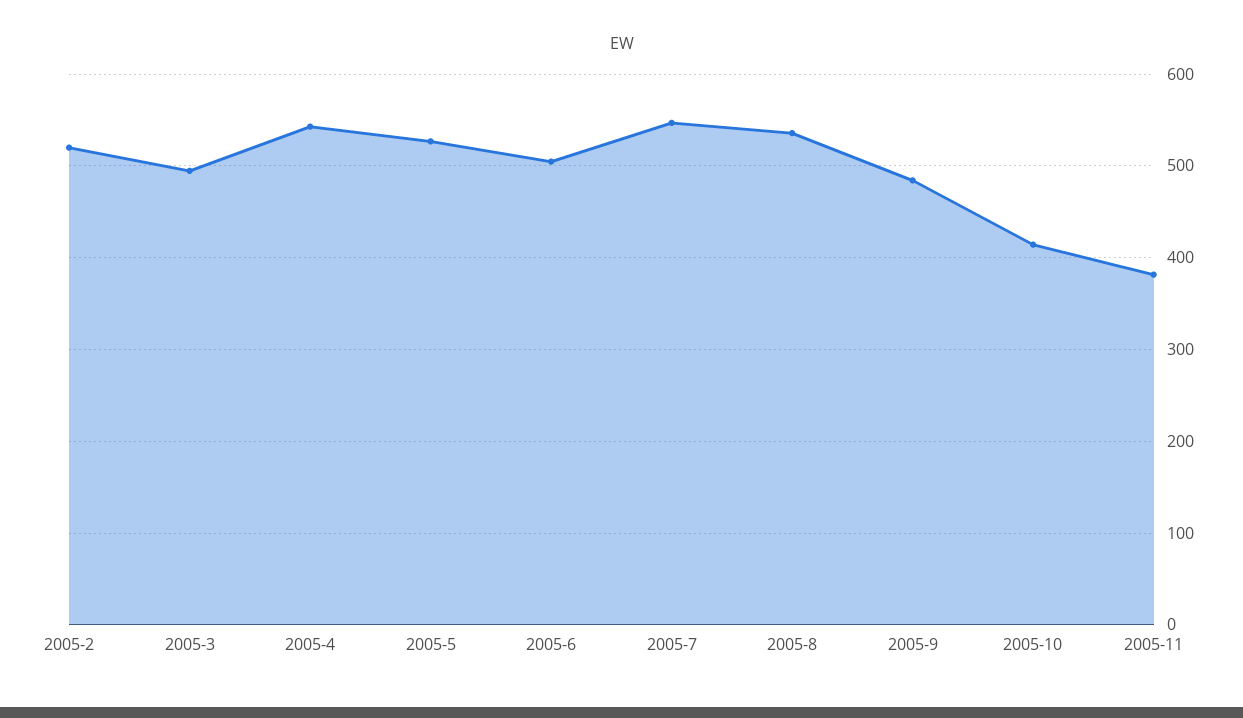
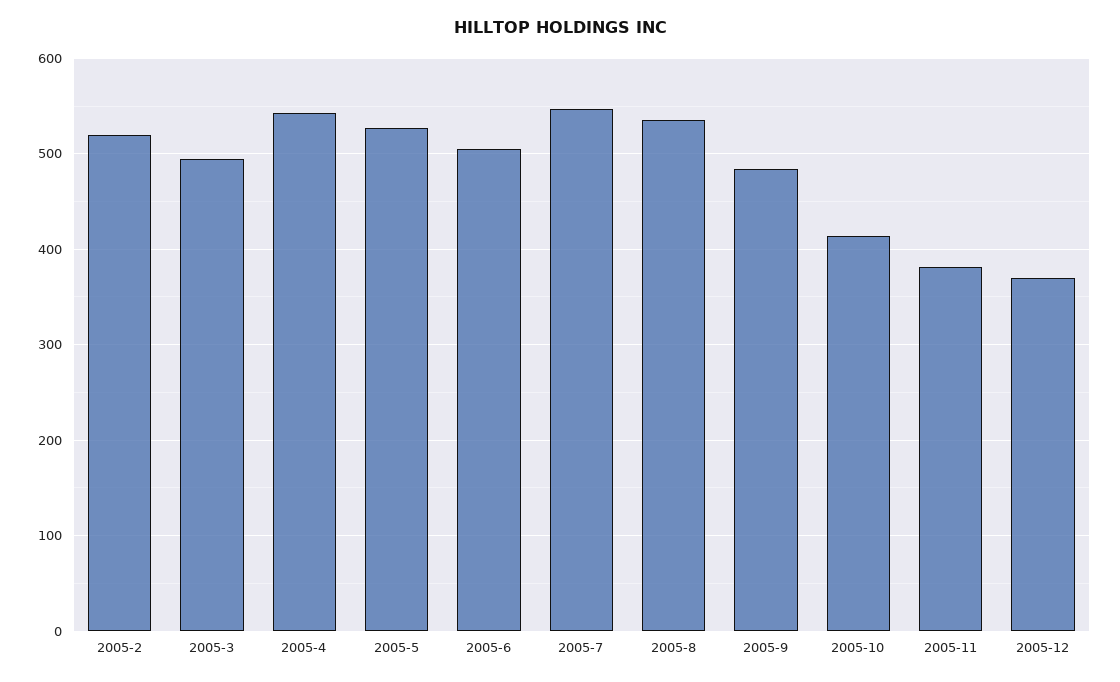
2005-12: none -> 370

